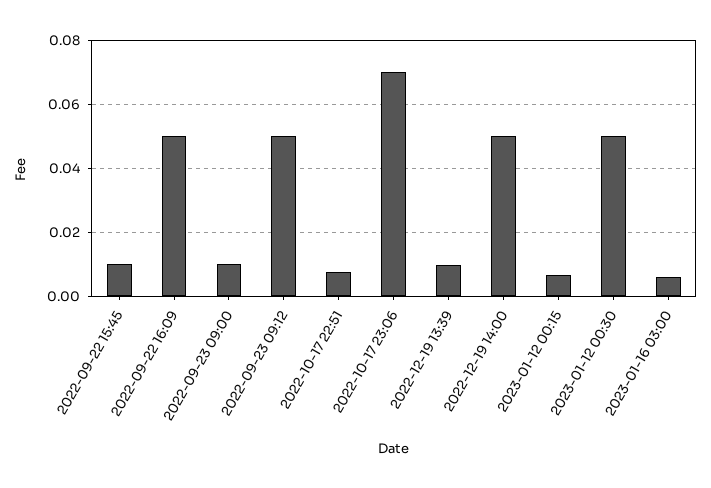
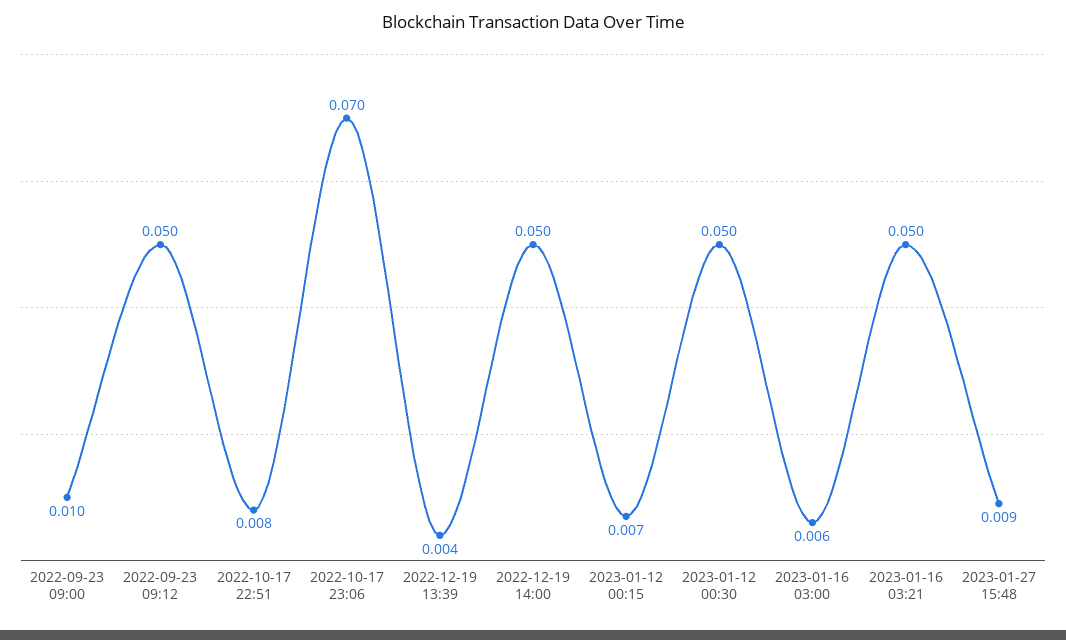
2022-09-22 15:45: 0.01 -> none
2022-09-22 16:09: 0.05 -> none
2022-12-19 13:39: 0.01 -> 0.004
2023-01-16 03:21: none -> 0.05
2023-01-27 15:48: none -> 0.009

